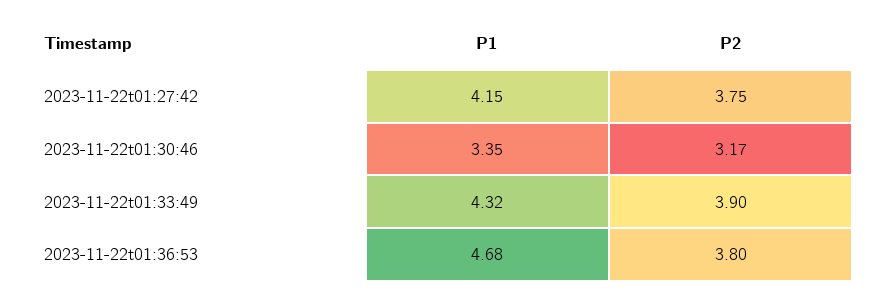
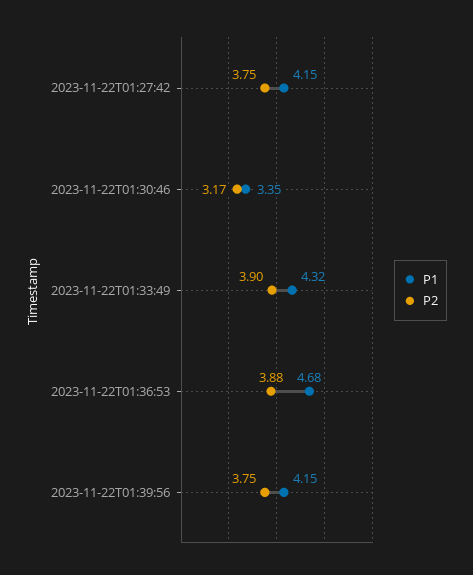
P2, 2023-11-22t01:36:53: 3.8 -> 3.88
P1, 2023-11-22T01:39:56: none -> 4.15
P2, 2023-11-22T01:39:56: none -> 3.75

